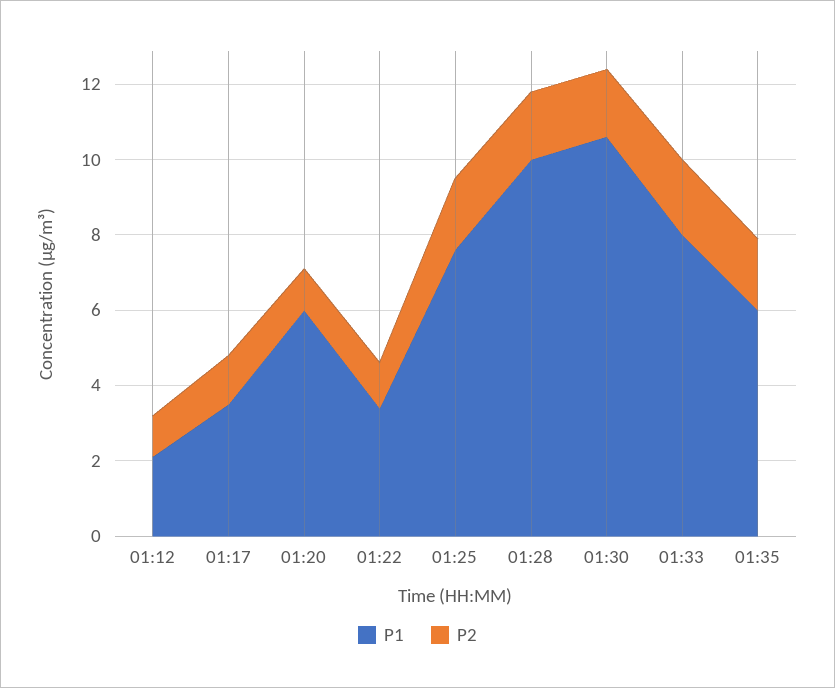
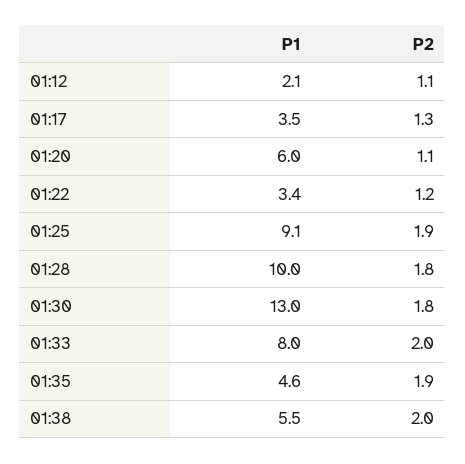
P1, 01:25: 7.5 -> 9.1
P1, 01:30: 10.5 -> 13
P1, 01:35: 6 -> 4.6
P1, 01:38: none -> 5.5
P2, 01:38: none -> 2

